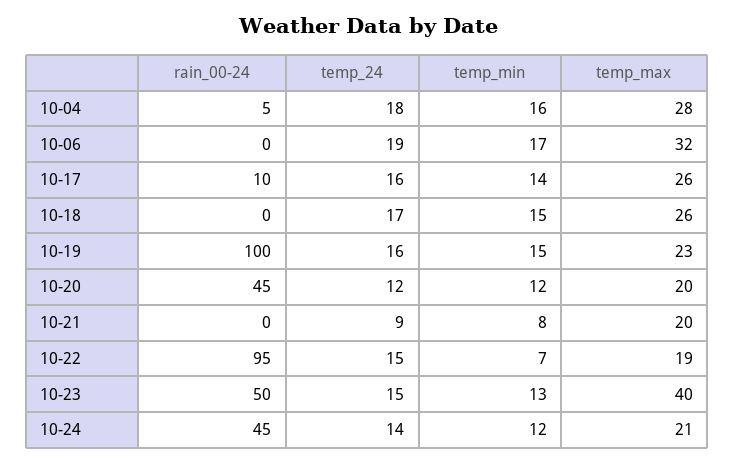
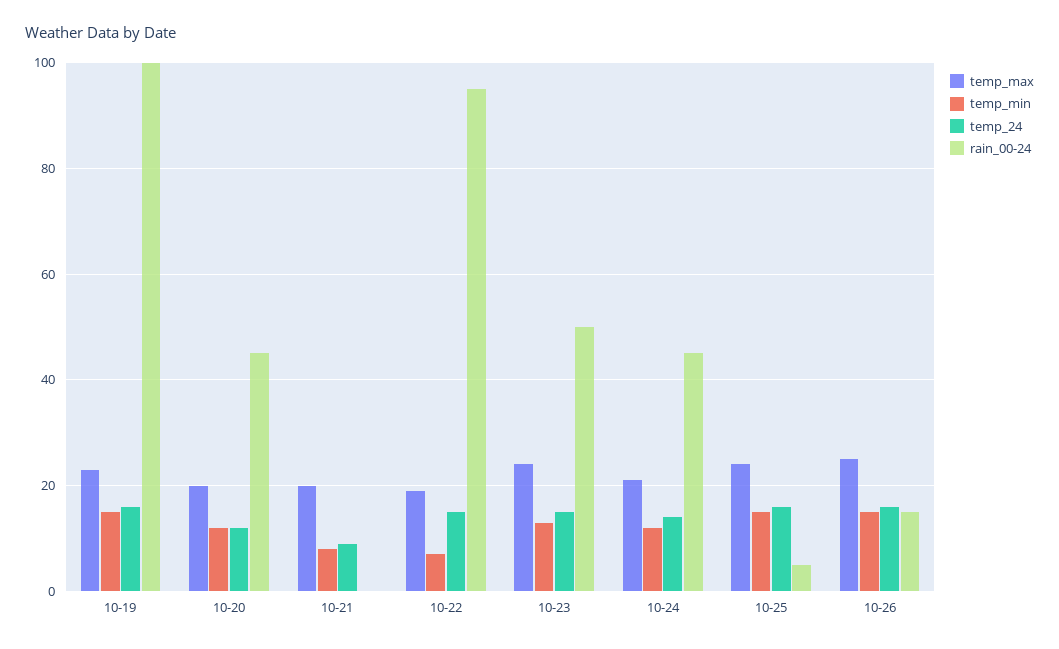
rain_00-24, 10-04: 5 -> none
temp_24, 10-04: 18 -> none
temp_min, 10-04: 16 -> none
temp_max, 10-04: 28 -> none
rain_00-24, 10-06: 0 -> none
temp_24, 10-06: 19 -> none
temp_min, 10-06: 17 -> none
temp_max, 10-06: 32 -> none
rain_00-24, 10-17: 10 -> none
temp_24, 10-17: 16 -> none
temp_min, 10-17: 14 -> none
temp_max, 10-17: 26 -> none
rain_00-24, 10-18: 0 -> none
temp_24, 10-18: 17 -> none
temp_min, 10-18: 15 -> none
temp_max, 10-18: 26 -> none
temp_max, 10-23: 40 -> 25
temp_max, 10-25: none -> 25
temp_min, 10-25: none -> 15
temp_24, 10-25: none -> 15
rain_00-24, 10-25: none -> 5
temp_max, 10-26: none -> 25
temp_min, 10-26: none -> 15
temp_24, 10-26: none -> 15
rain_00-24, 10-26: none -> 15

